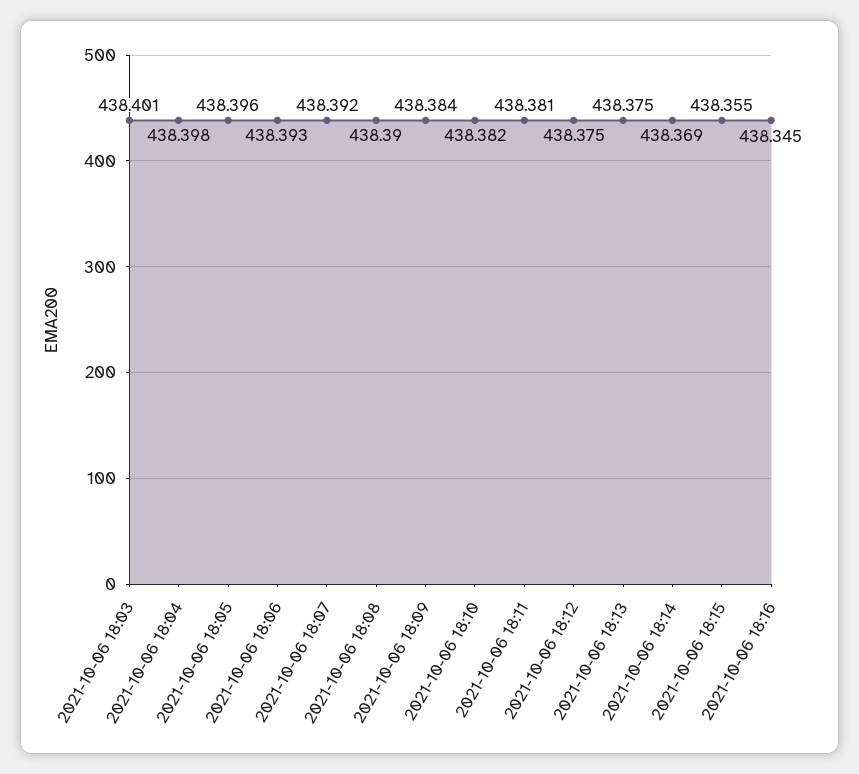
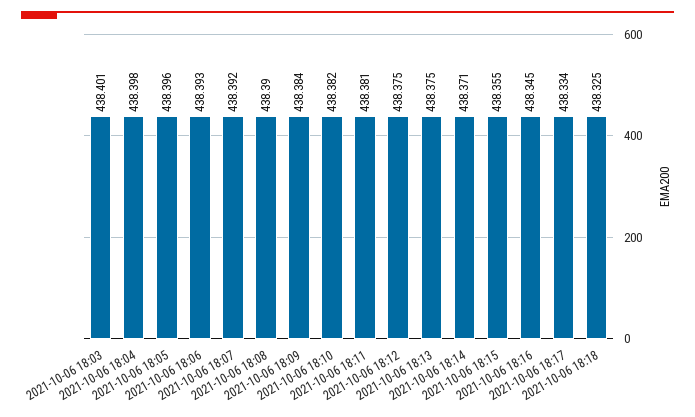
2021-10-06 18:14: 438.369 -> 438.371
2021-10-06 18:17: none -> 438.334
2021-10-06 18:18: none -> 438.325

